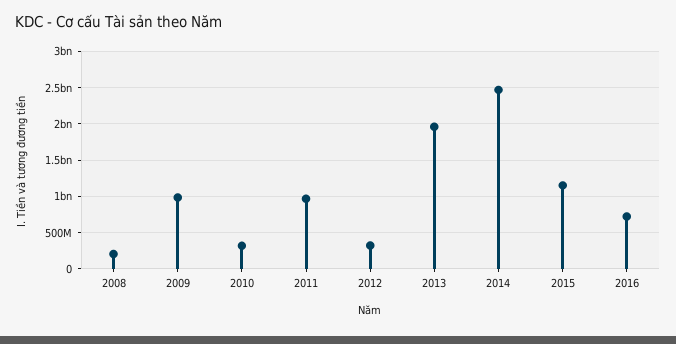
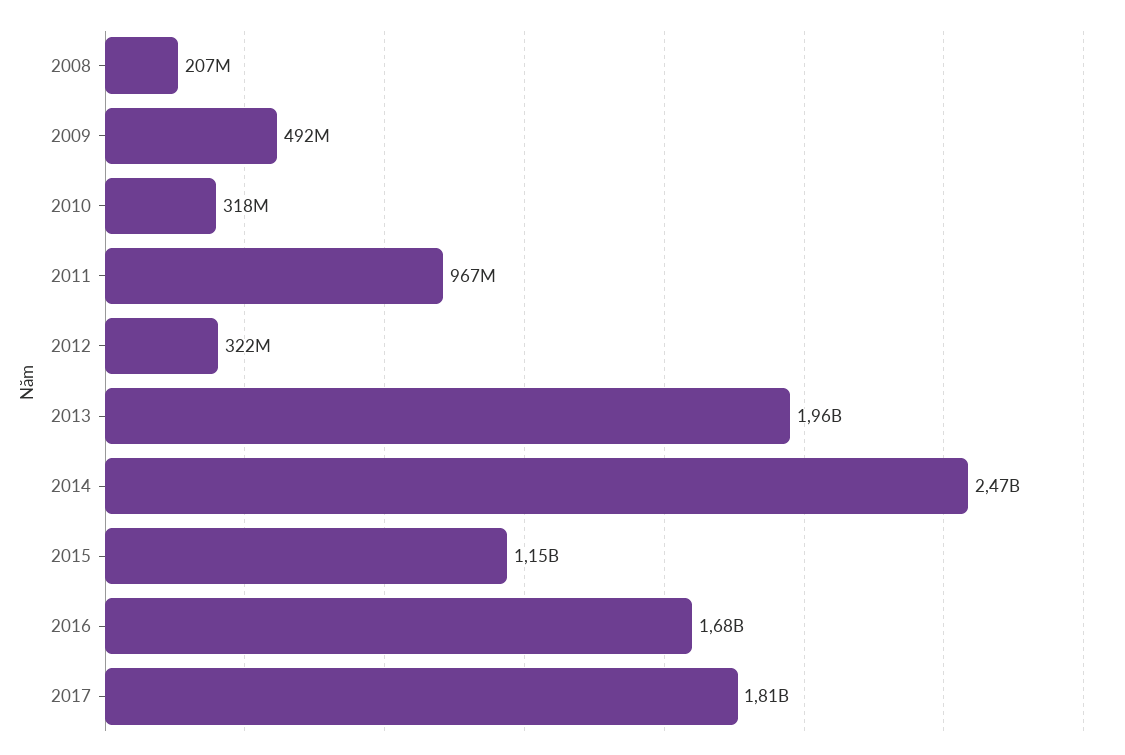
2009: 1000000000 -> 492000000
2016: 700000000 -> 1680000000
2017: none -> 1810000000

